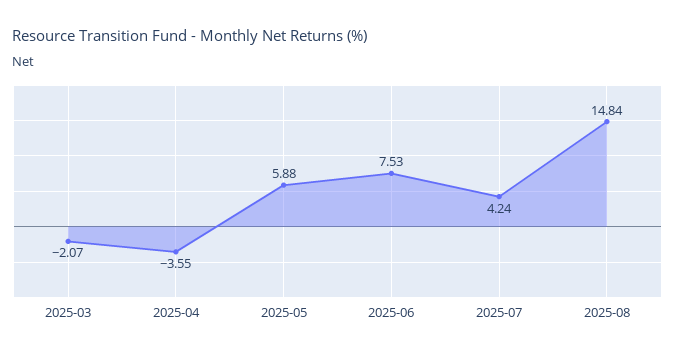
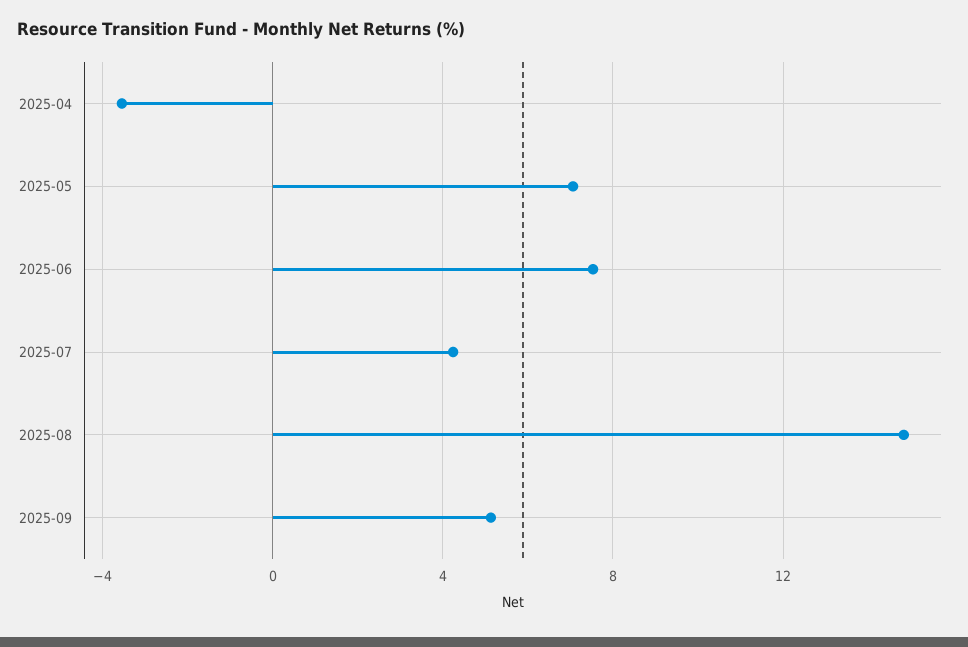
2025-03: -2.07 -> none
2025-05: 5.88 -> 7
2025-09: none -> 5

